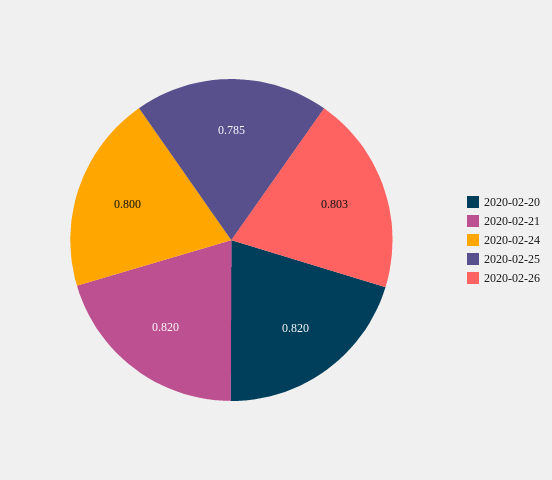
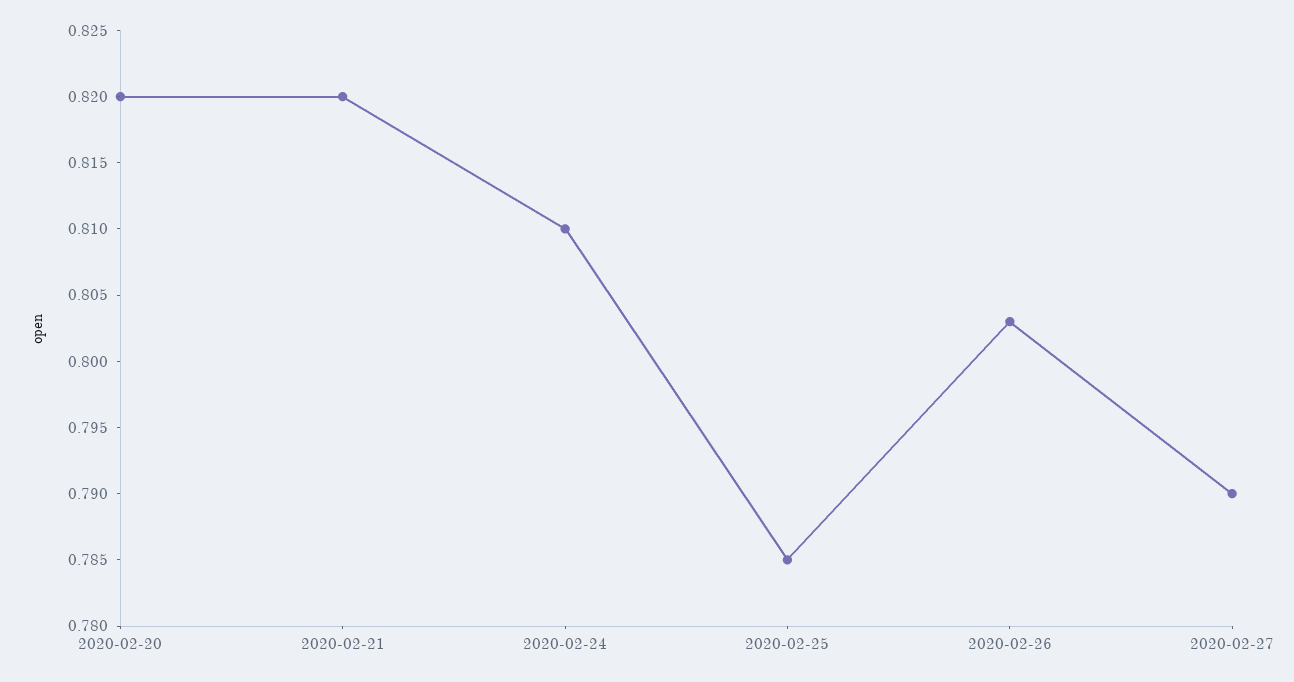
2020-02-24: 0.8 -> 0.81
2020-02-27: none -> 0.79

